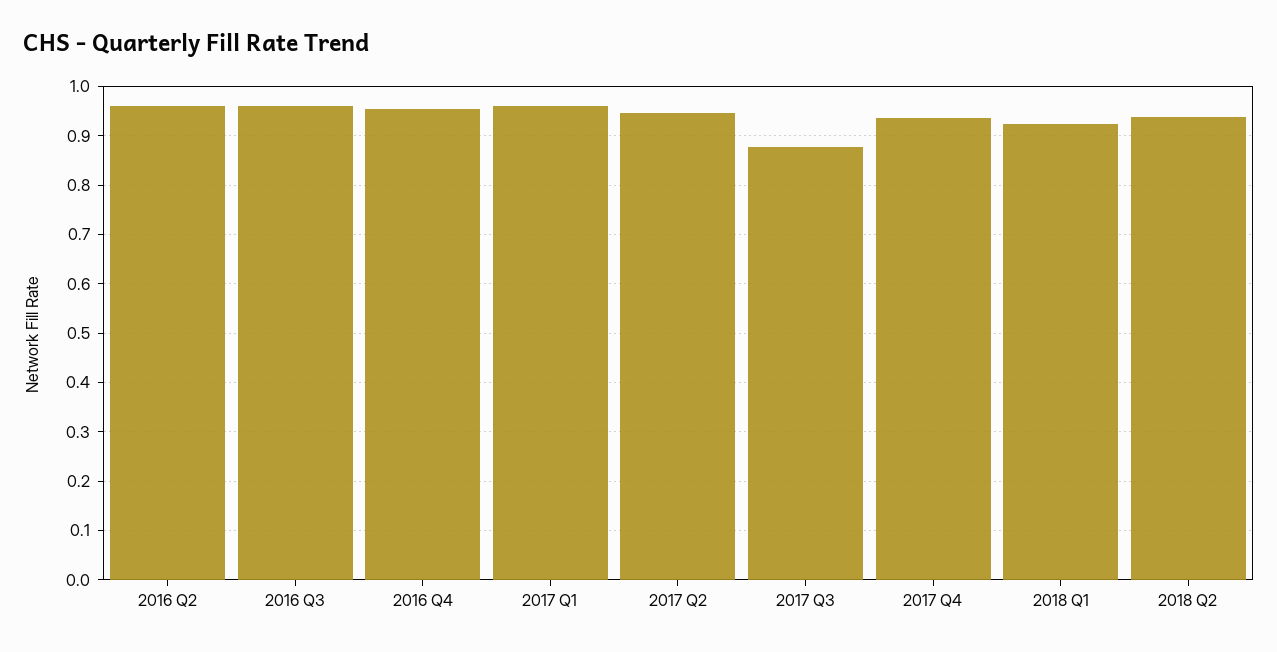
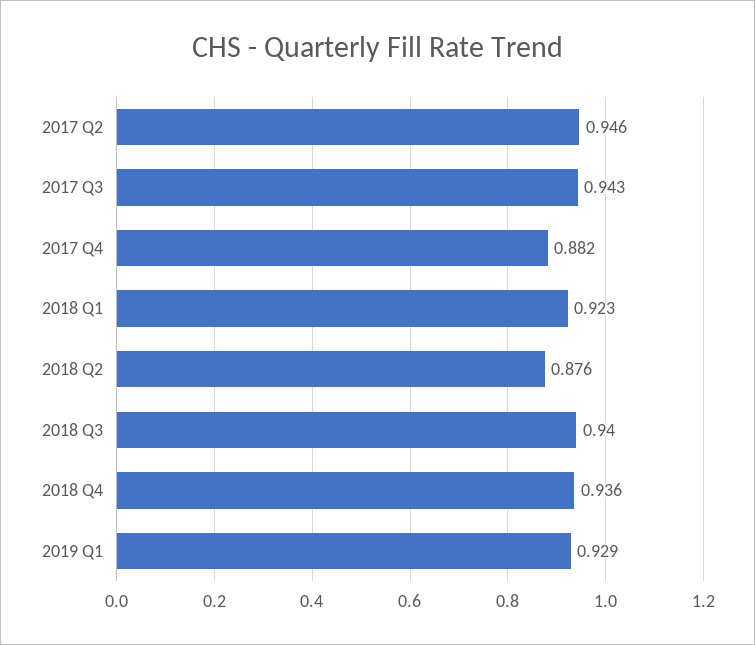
2016 Q2: 0.96 -> none
2016 Q3: 0.96 -> none
2016 Q4: 0.96 -> none
2017 Q1: 0.96 -> none
2017 Q3: 0.88 -> 0.943
2017 Q4: 0.94 -> 0.882
2018 Q2: 0.94 -> 0.876
2018 Q3: none -> 0.94
2018 Q4: none -> 0.936
2019 Q1: none -> 0.929

